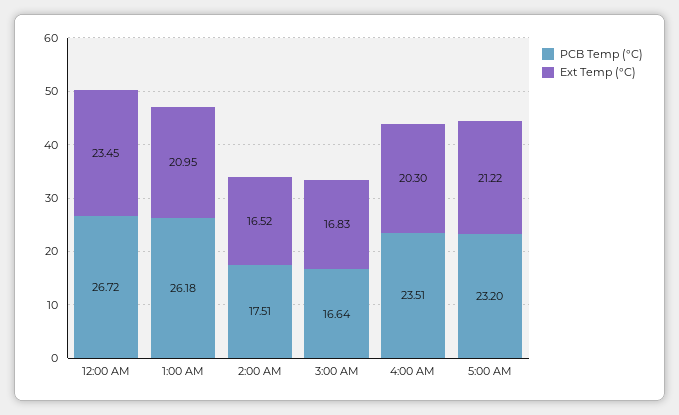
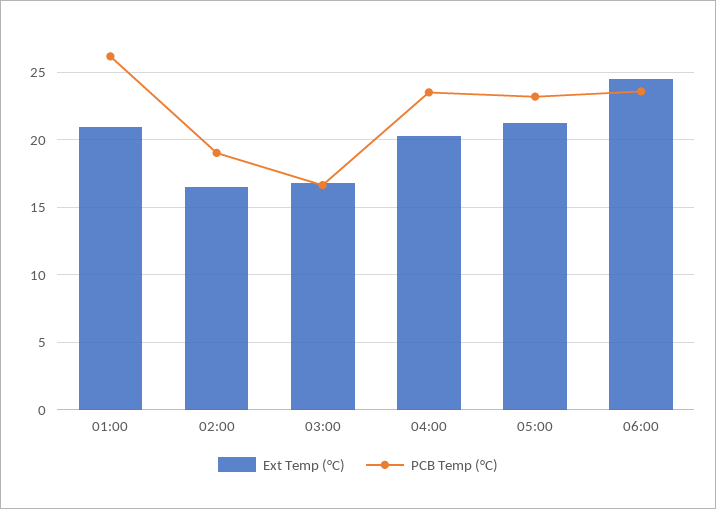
PCB Temp (°C), 12:00 AM: 26.72 -> none
Ext Temp (°C), 12:00 AM: 23.45 -> none
PCB Temp (°C), 2:00 AM: 17.51 -> 19
Ext Temp (°C), 06:00: none -> 24.5
PCB Temp (°C), 06:00: none -> 23.5

